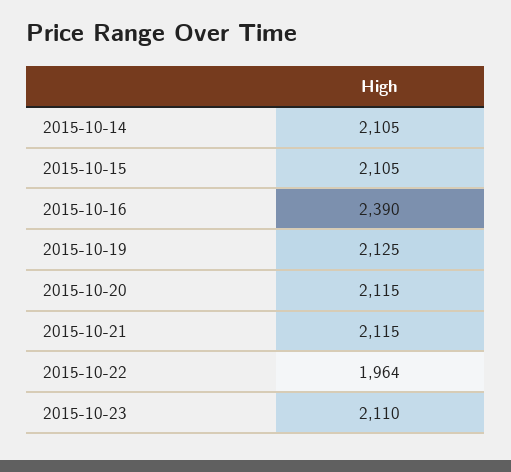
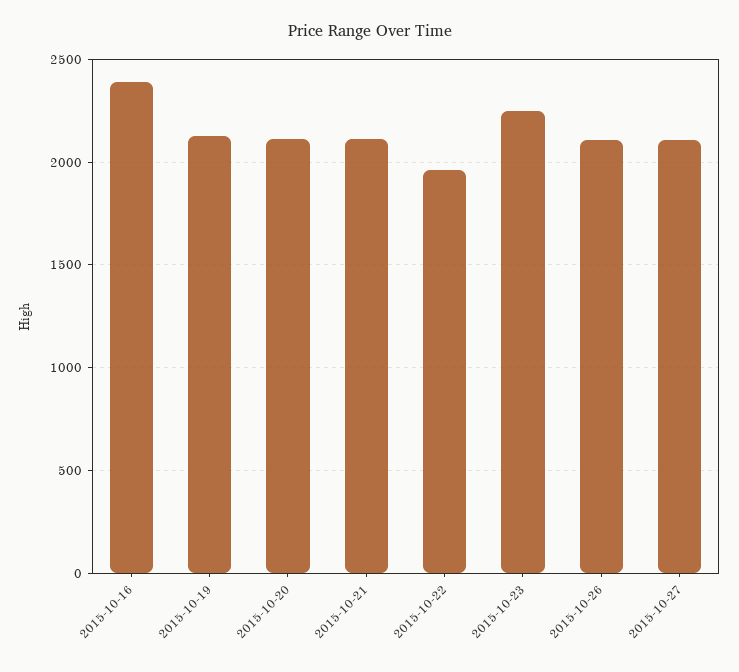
2015-10-14: 2105 -> none
2015-10-15: 2105 -> none
2015-10-23: 2110 -> 2250
2015-10-26: none -> 2100
2015-10-27: none -> 2100

